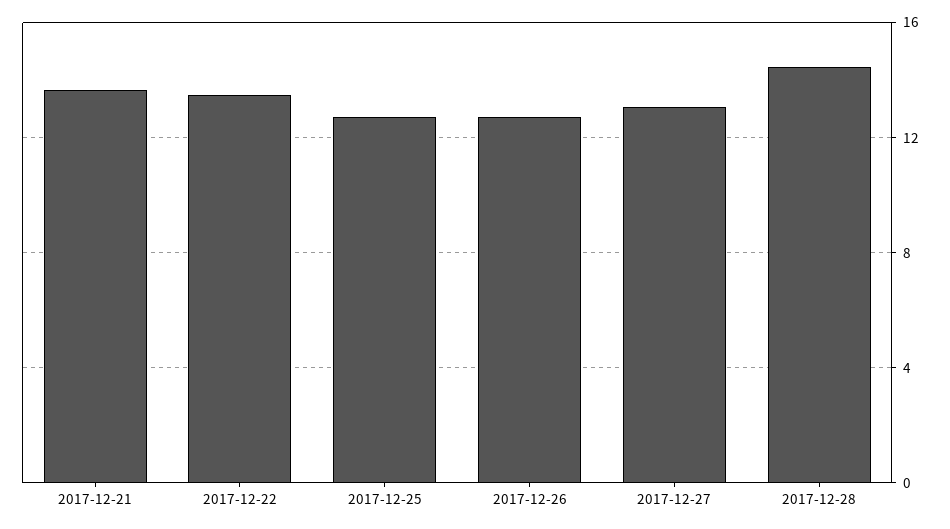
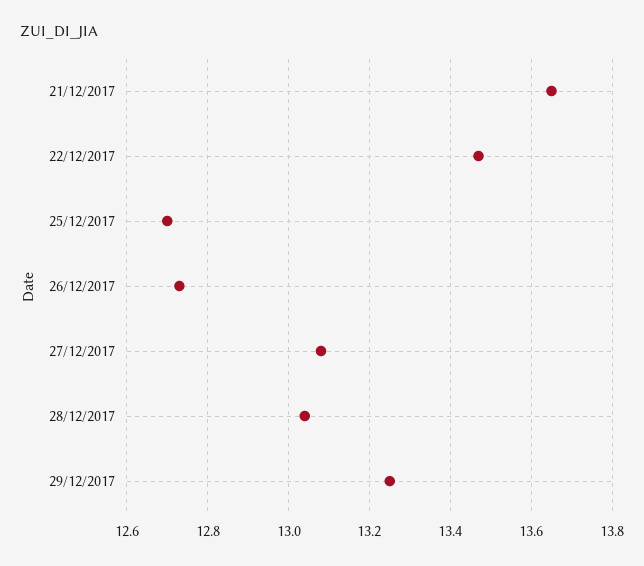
2017-12-28: 14.5 -> 13.05
29/12/2017: none -> 13.25

